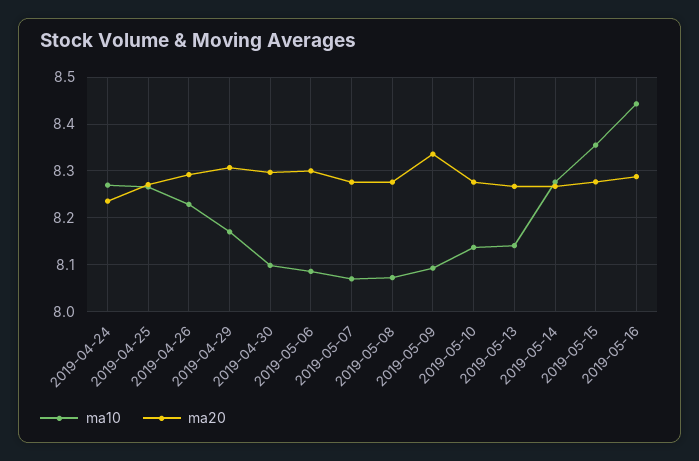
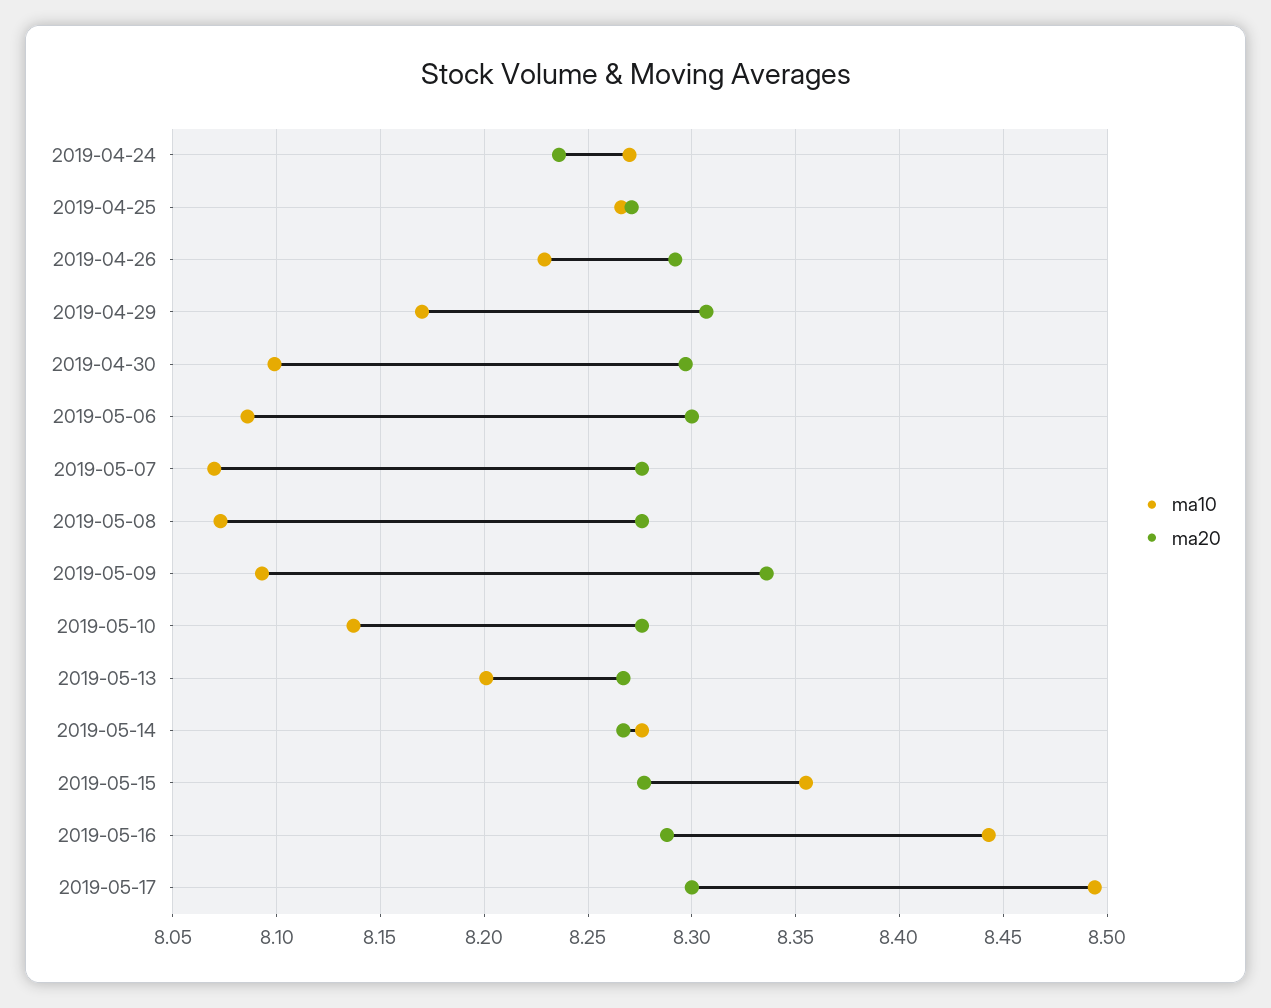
ma10, 2019-05-13: 8.14 -> 8.2
ma10, 2019-05-17: none -> 8.495
ma20, 2019-05-17: none -> 8.3

